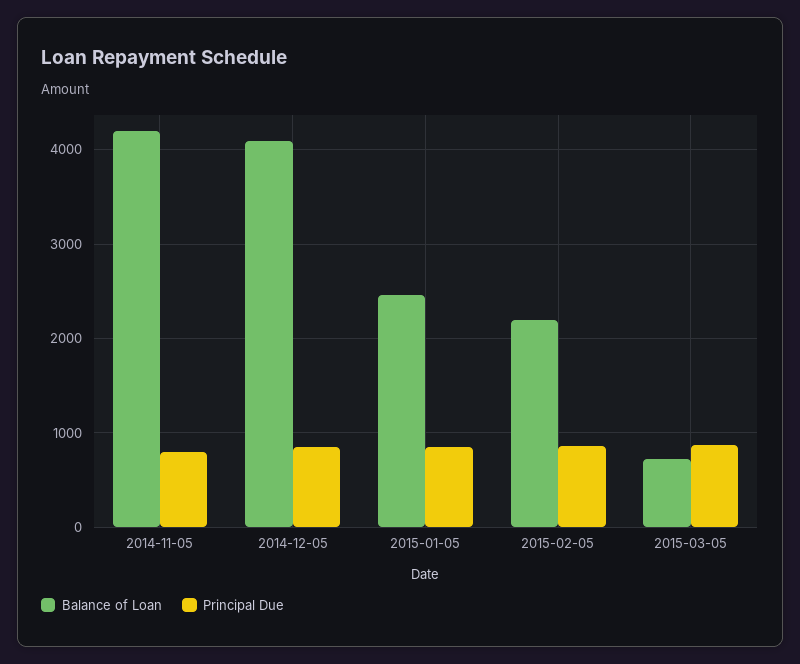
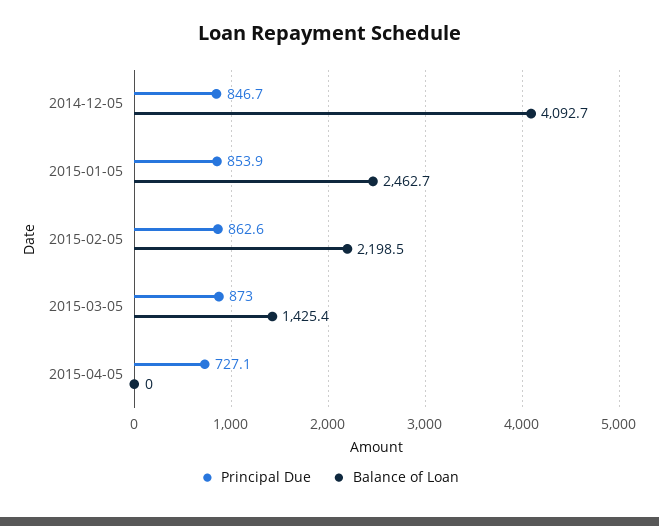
Balance of Loan, 2014-11-05: 4200 -> none
Principal Due, 2014-11-05: 800 -> none
Balance of Loan, 2015-03-05: 700 -> 1425.4
Principal Due, 2015-04-05: none -> 727.1
Balance of Loan, 2015-04-05: none -> 0

